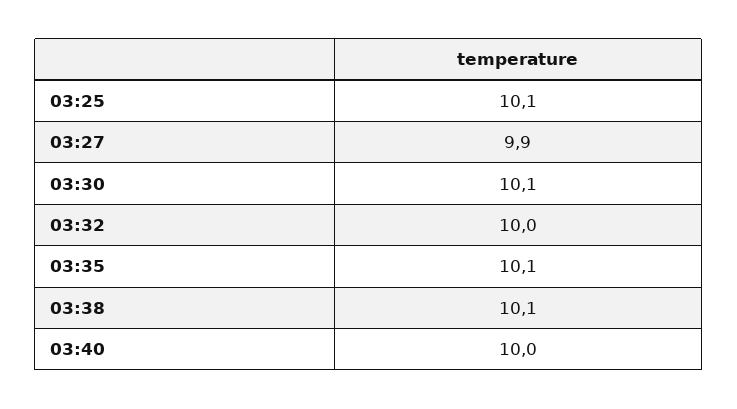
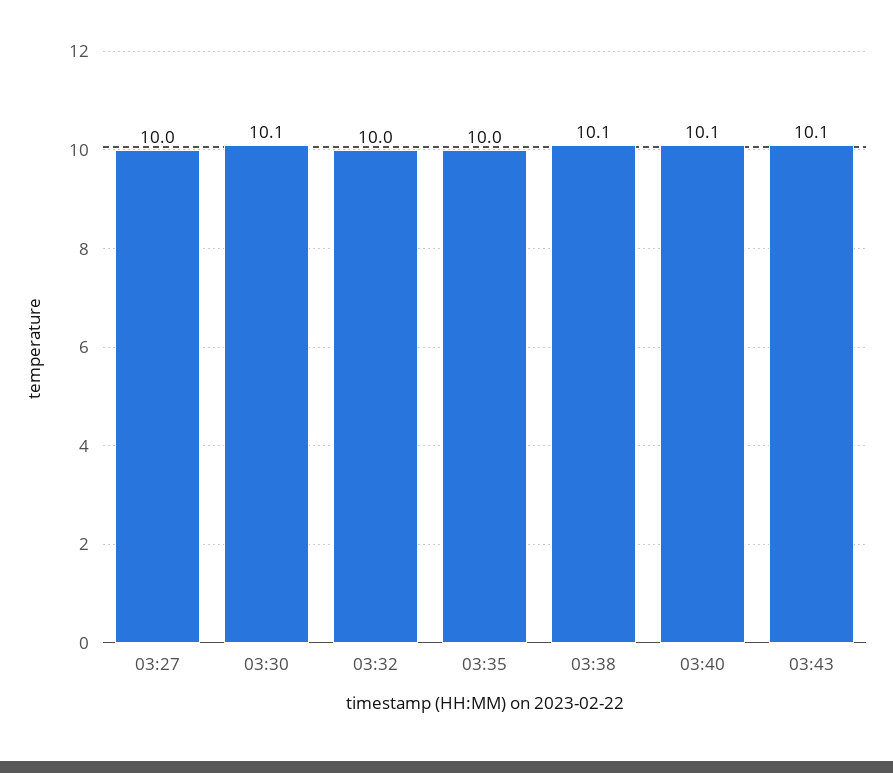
03:25: 10.1 -> none
03:27: 9.9 -> 10
03:35: 10.1 -> 10
03:40: 10 -> 10.1
03:43: none -> 10.1

